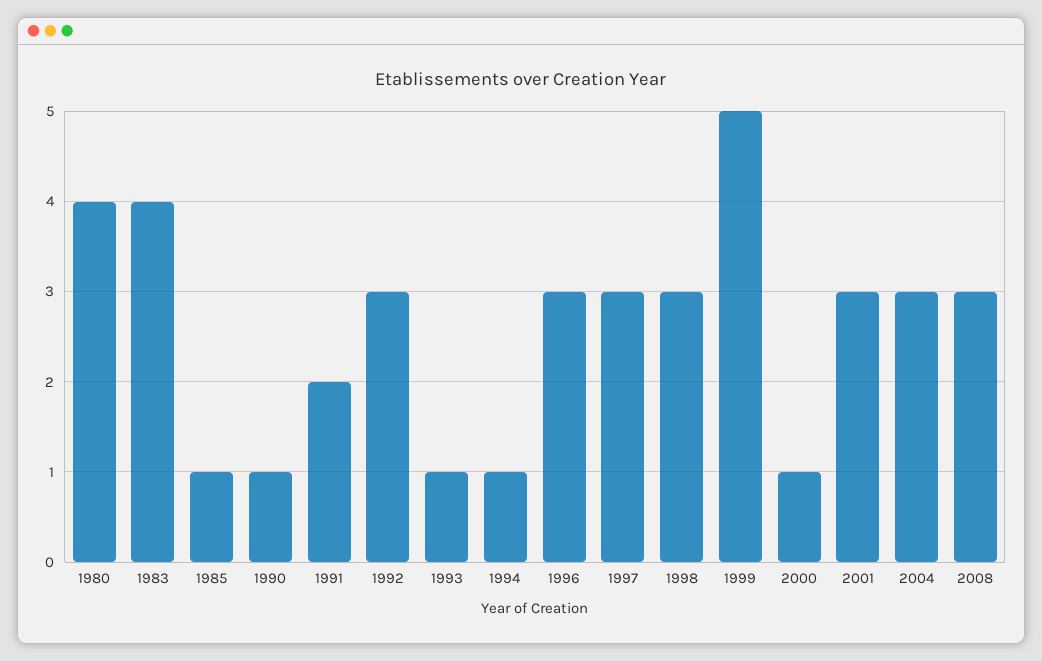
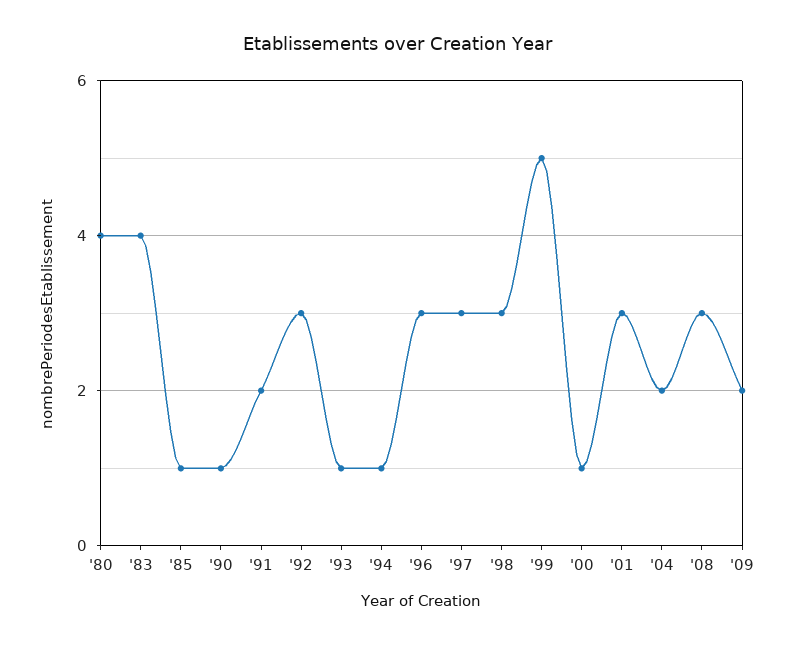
2004: 3 -> 2
'09: none -> 2

